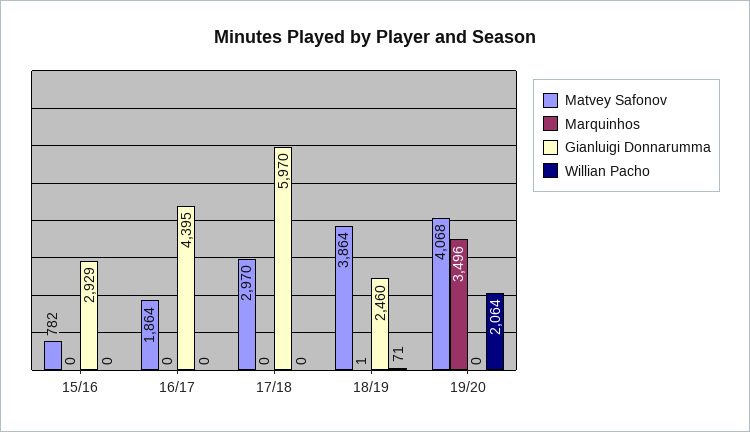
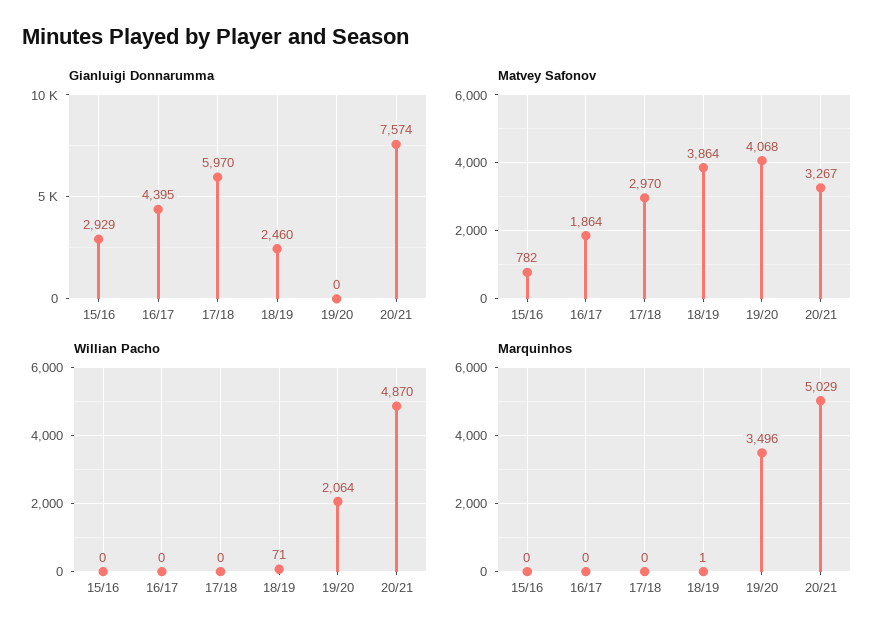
Gianluigi Donnarumma, 20/21: none -> 7574
Matvey Safonov, 20/21: none -> 3267
Willian Pacho, 20/21: none -> 4870
Marquinhos, 20/21: none -> 5029

